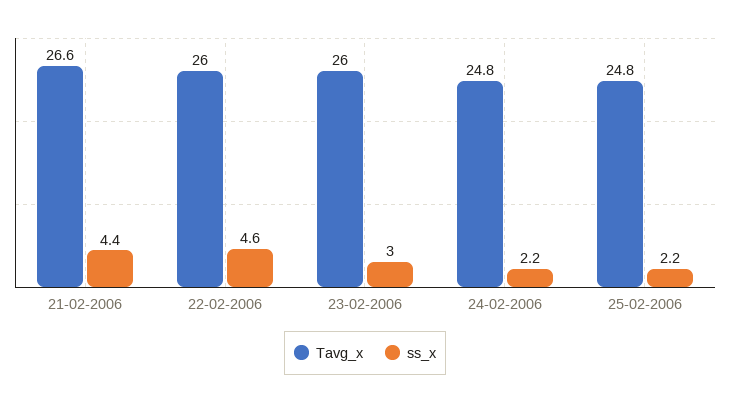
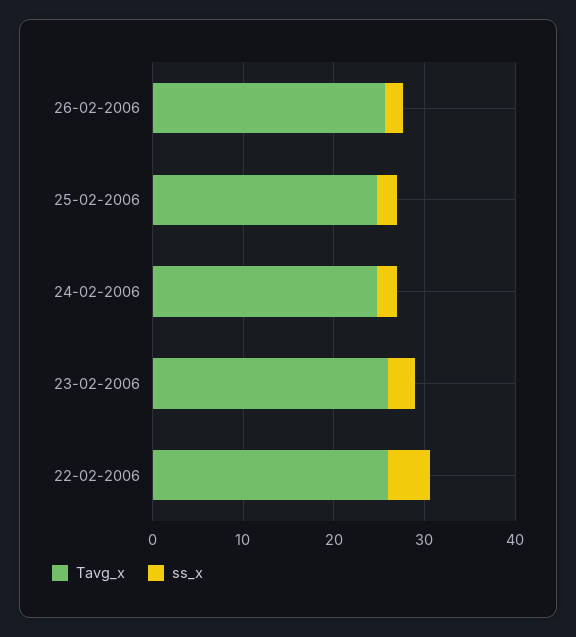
Tavg_x, 21-02-2006: 26.6 -> none
ss_x, 21-02-2006: 4.4 -> none
Tavg_x, 26-02-2006: none -> 26
ss_x, 26-02-2006: none -> 2

